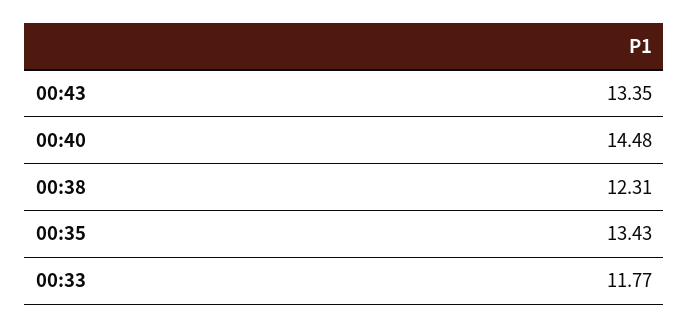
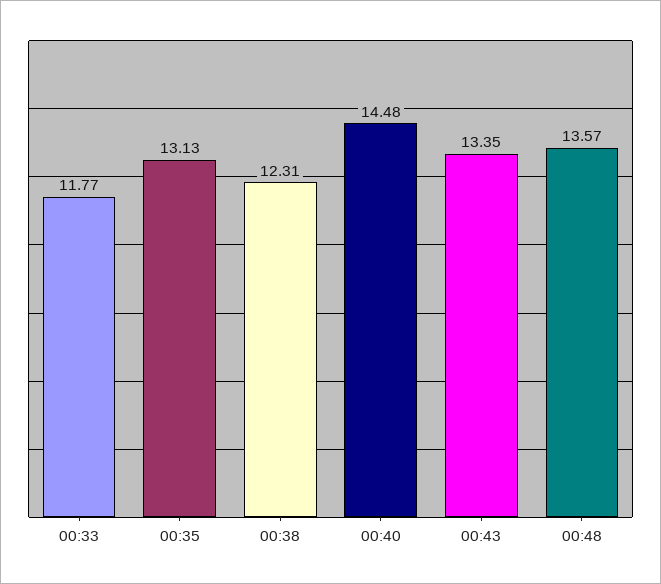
00:35: 13.43 -> 13.13
00:48: none -> 13.57

